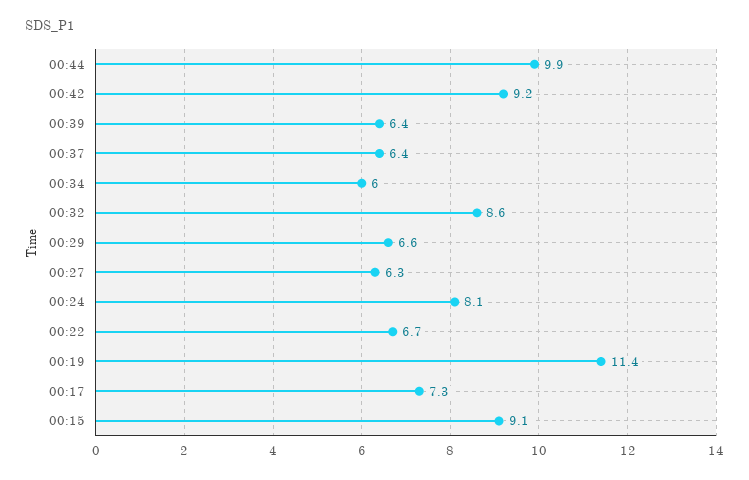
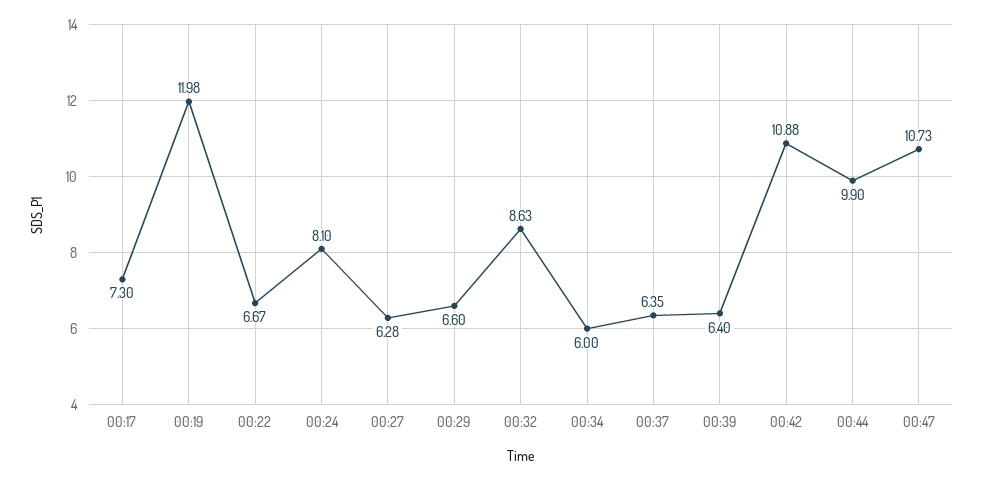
00:42: 9.2 -> 10.88
00:19: 11.4 -> 11.98
00:15: 9.1 -> none
00:47: none -> 10.73

